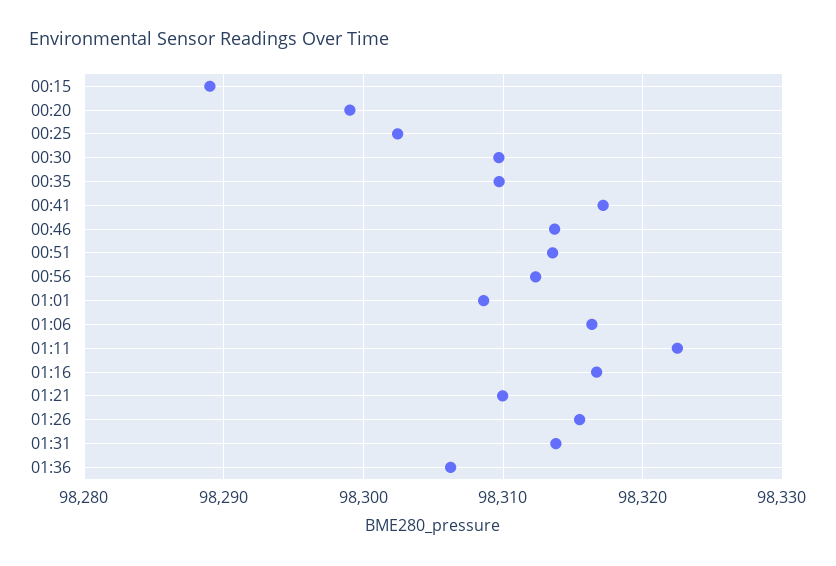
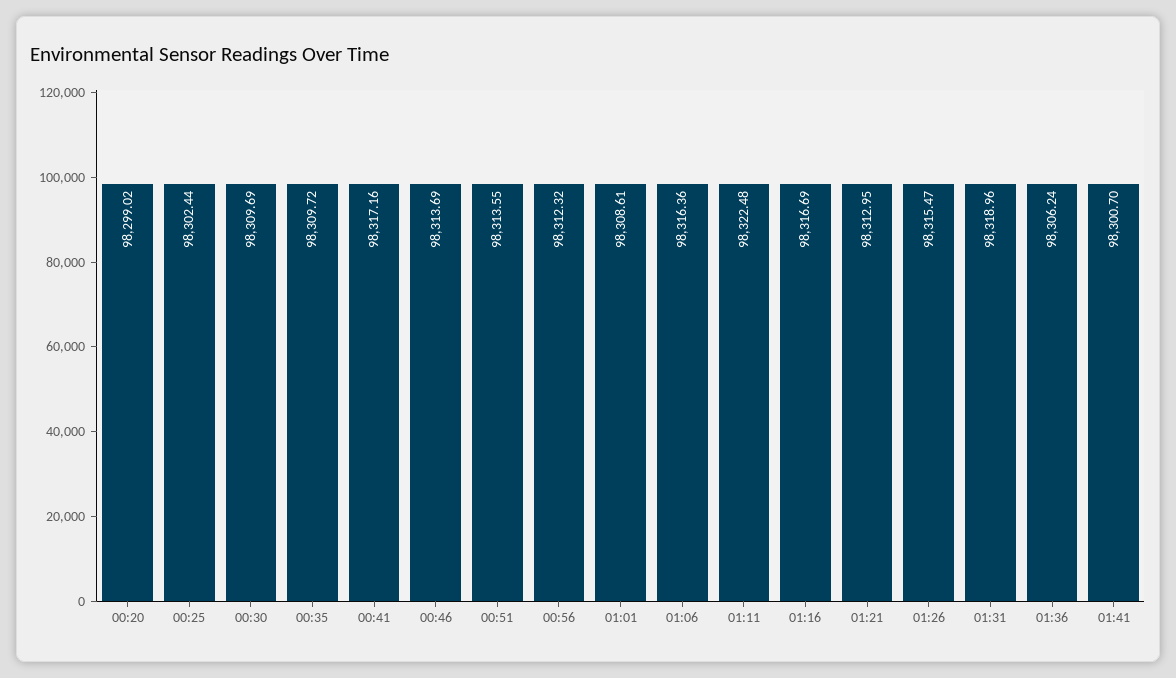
00:15: 98289 -> none
01:21: 98310 -> 98312.95
01:31: 98314 -> 98318.96
01:41: none -> 98300.7

